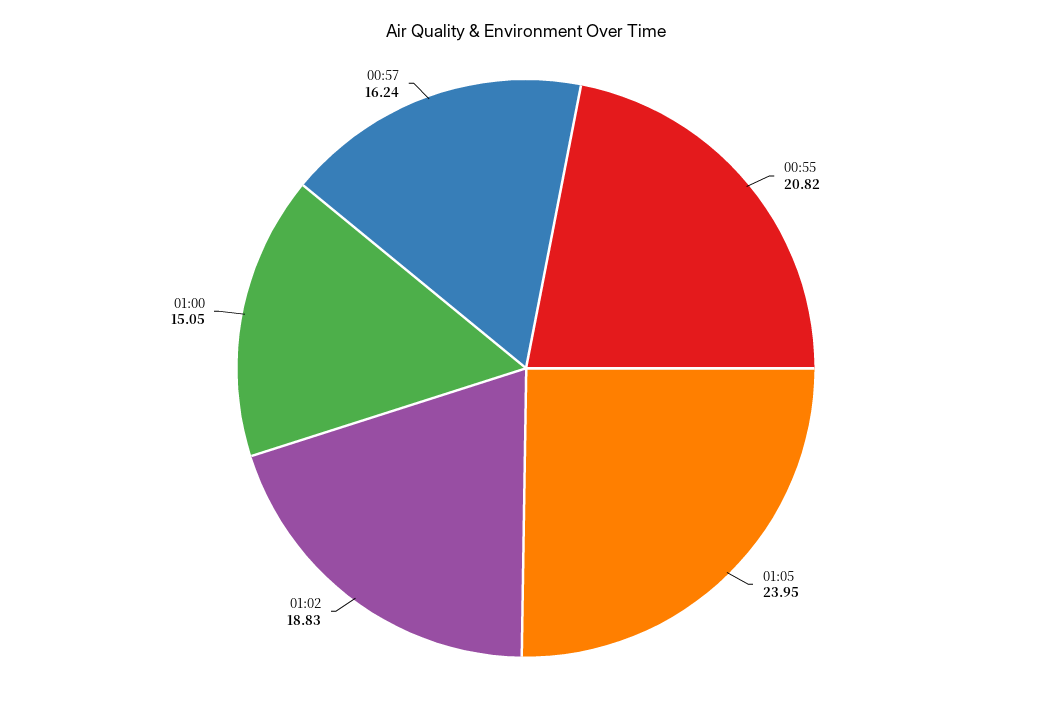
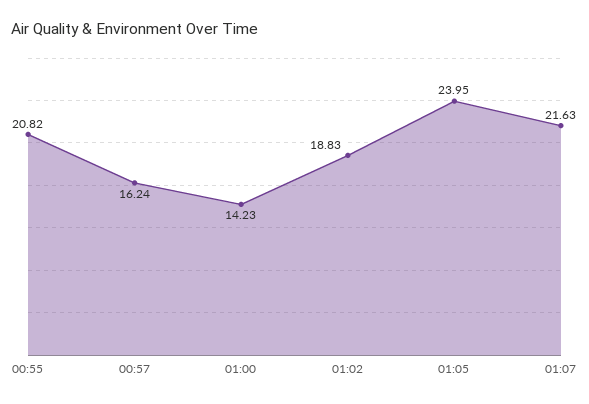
01:00: 15.05 -> 14.23
01:07: none -> 21.63

